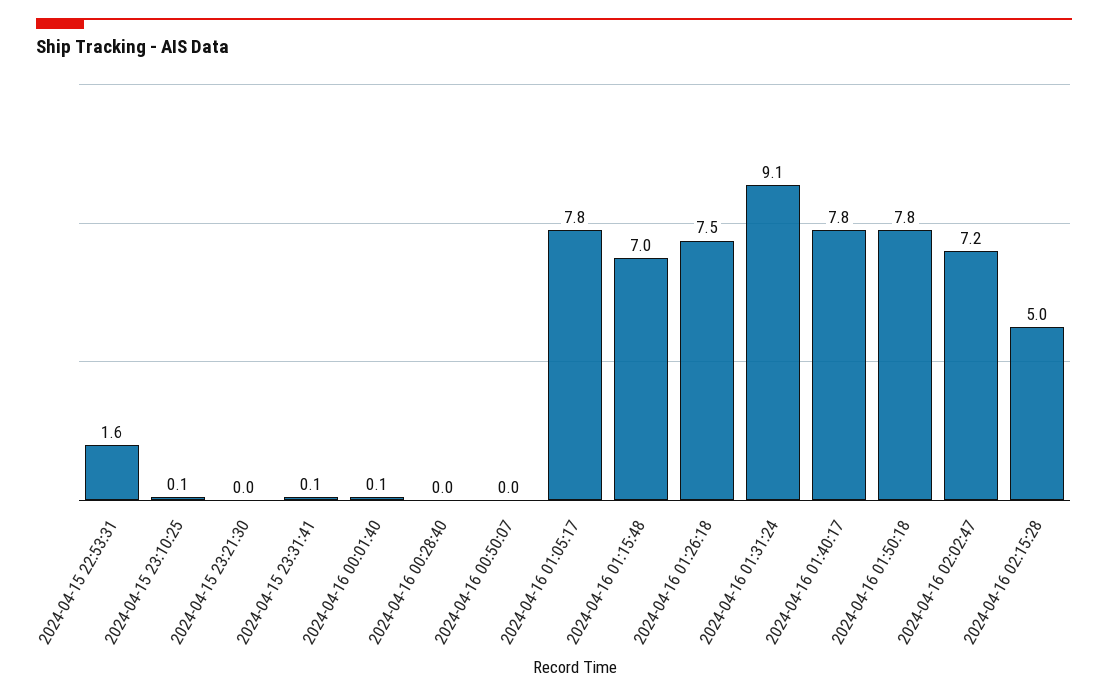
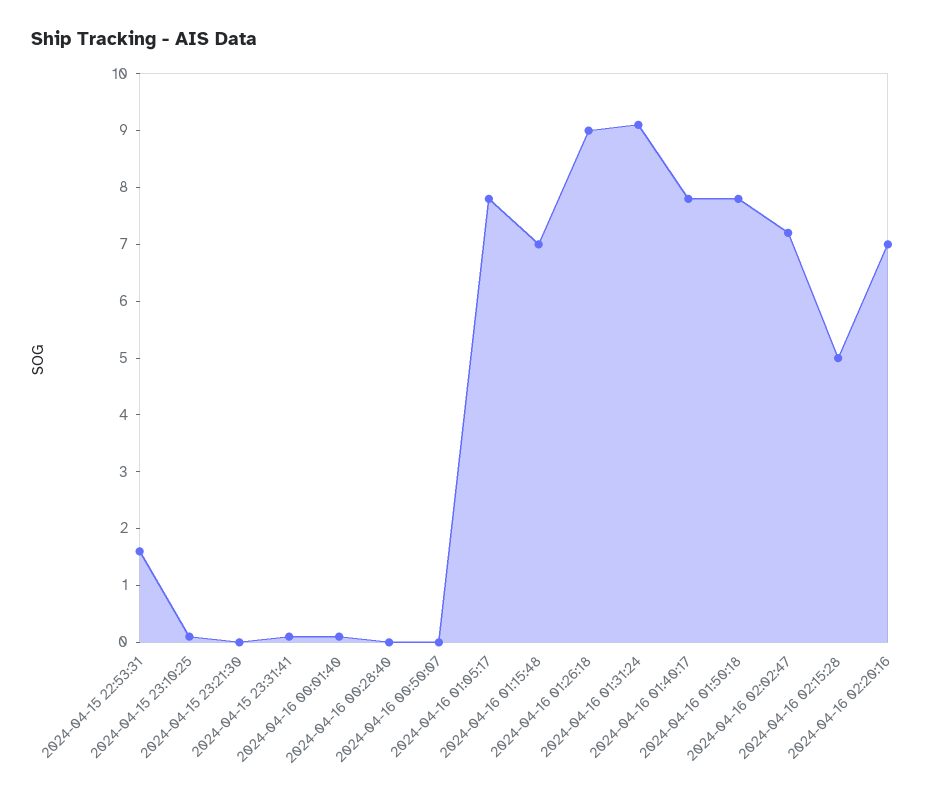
2024-04-16 01:26:18: 7.5 -> 9
2024-04-16 02:20:16: none -> 7

